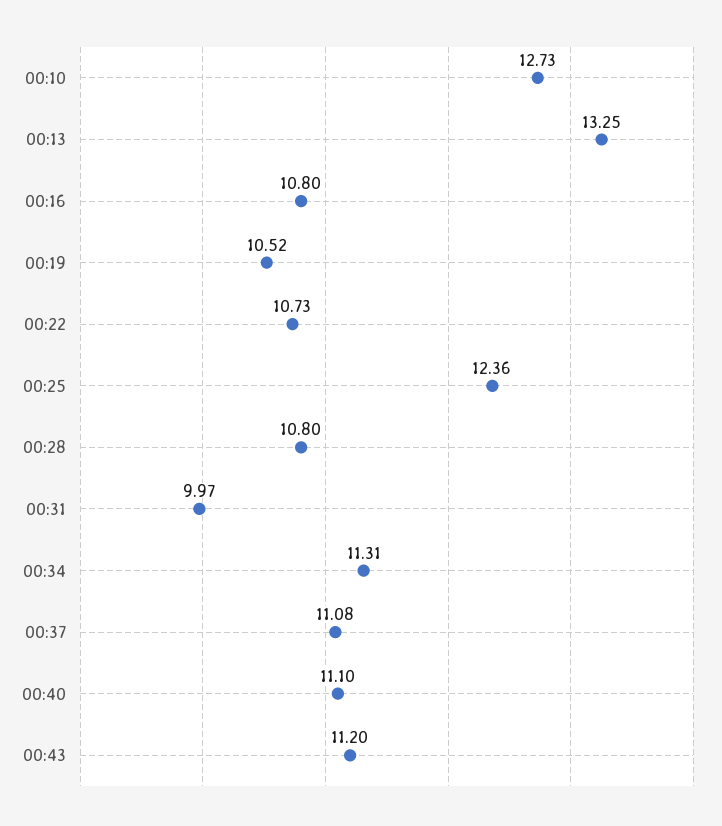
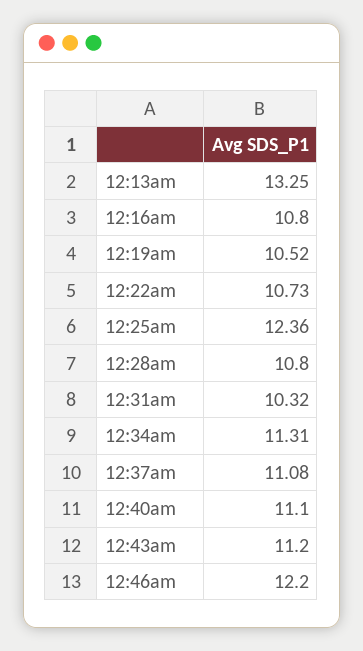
00:10: 12.73 -> none
00:31: 9.97 -> 10.32
12:46am: none -> 12.2

